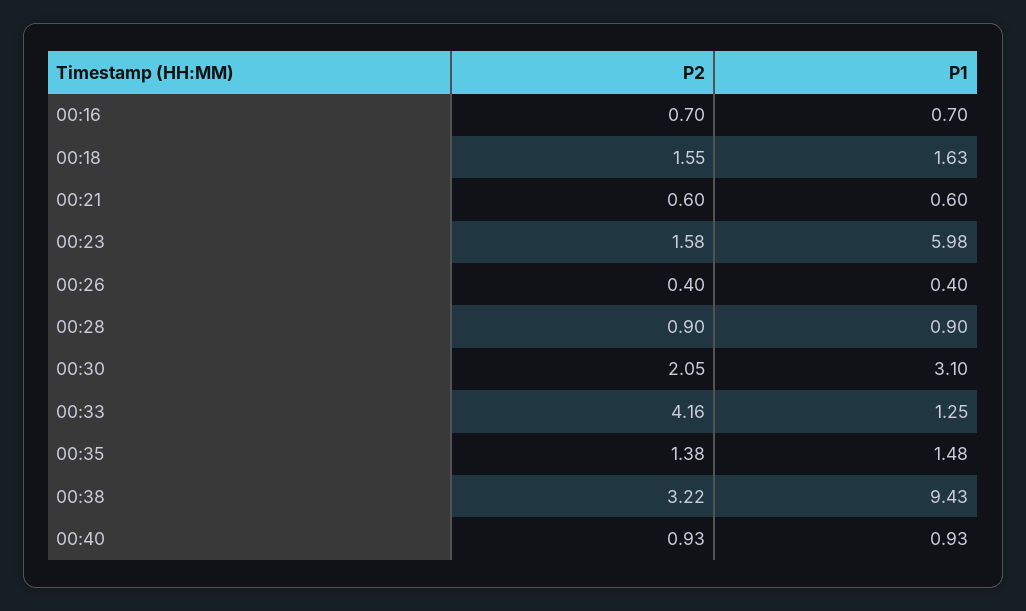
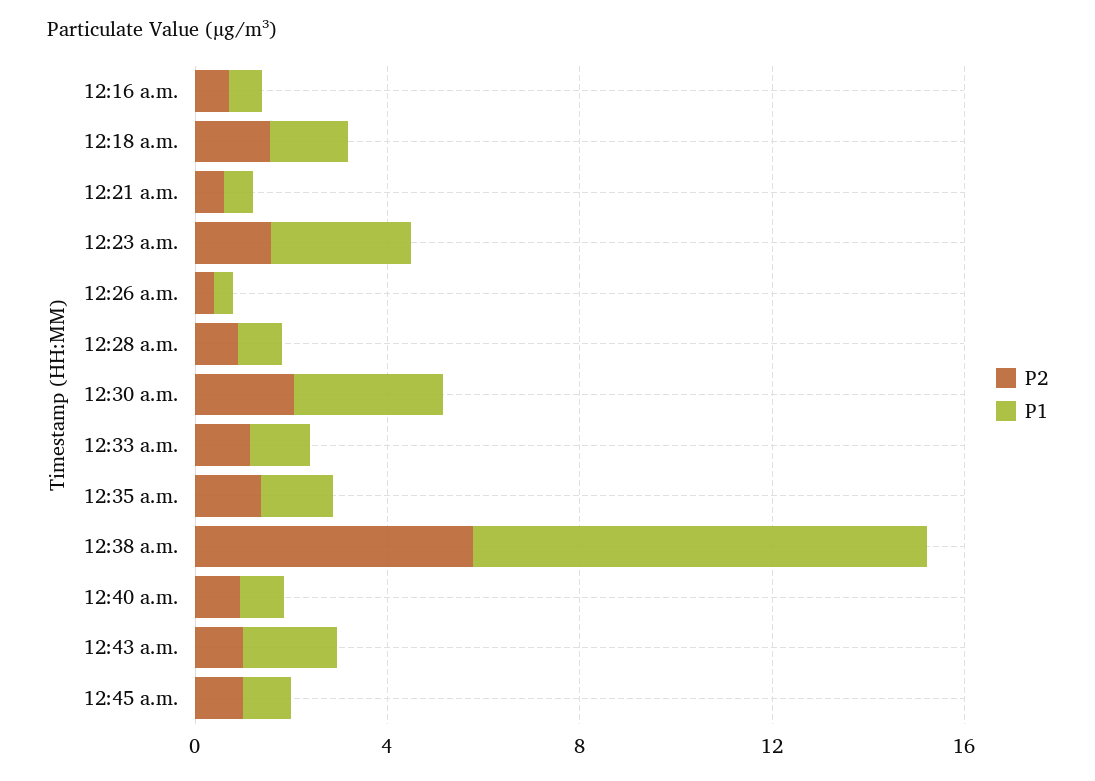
P1, 00:23: 5.98 -> 3
P2, 00:33: 4.16 -> 1
P2, 00:38: 3.22 -> 6
P2, 12:43 a.m.: none -> 1
P1, 12:43 a.m.: none -> 2
P2, 12:45 a.m.: none -> 1
P1, 12:45 a.m.: none -> 1

